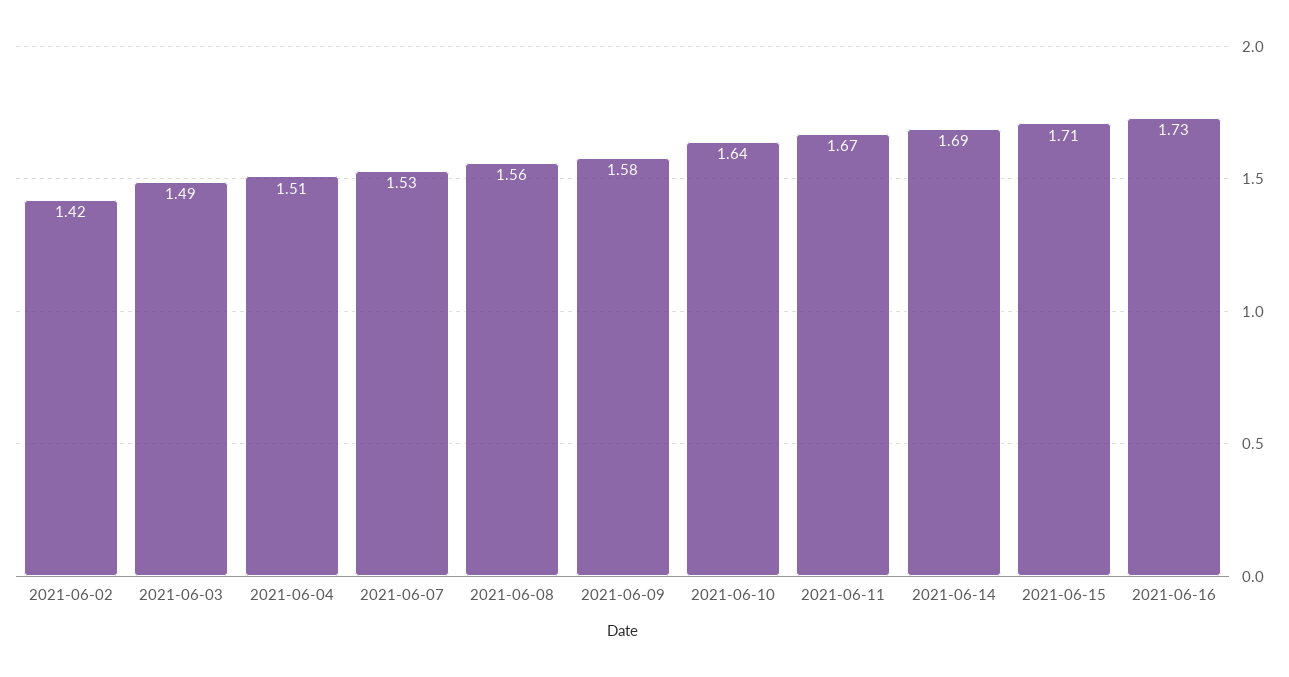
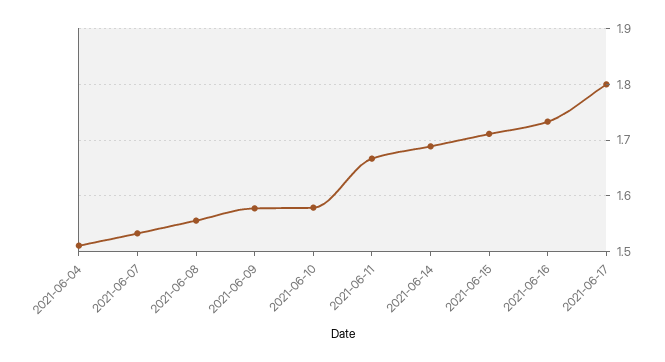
2021-06-02: 1.42 -> none
2021-06-03: 1.49 -> none
2021-06-10: 1.64 -> 1.58
2021-06-17: none -> 1.8

